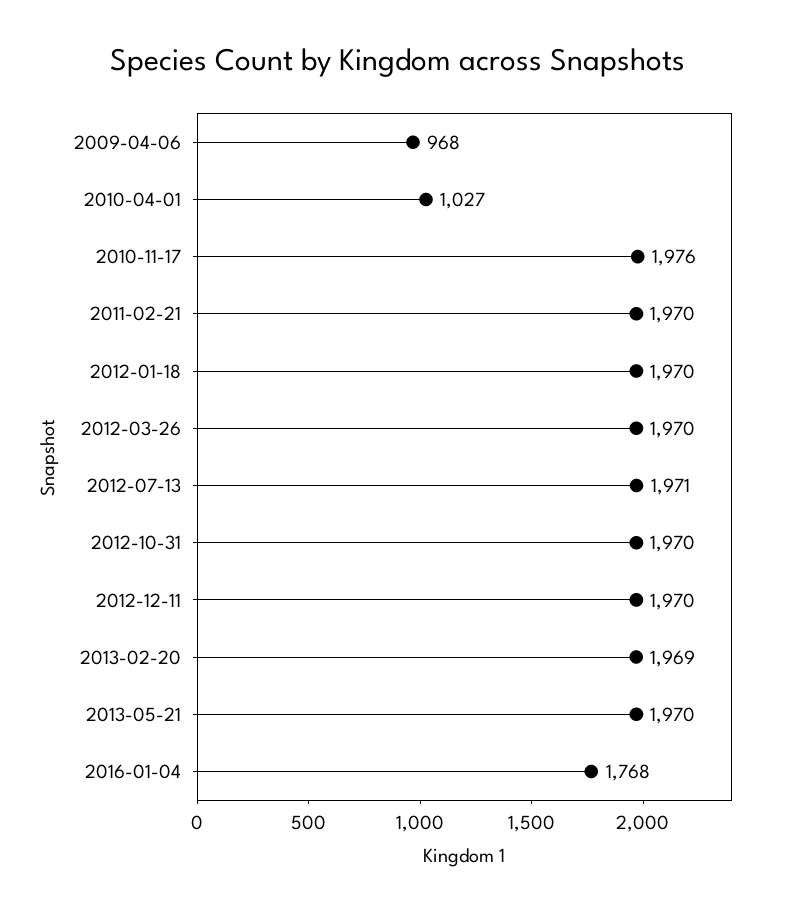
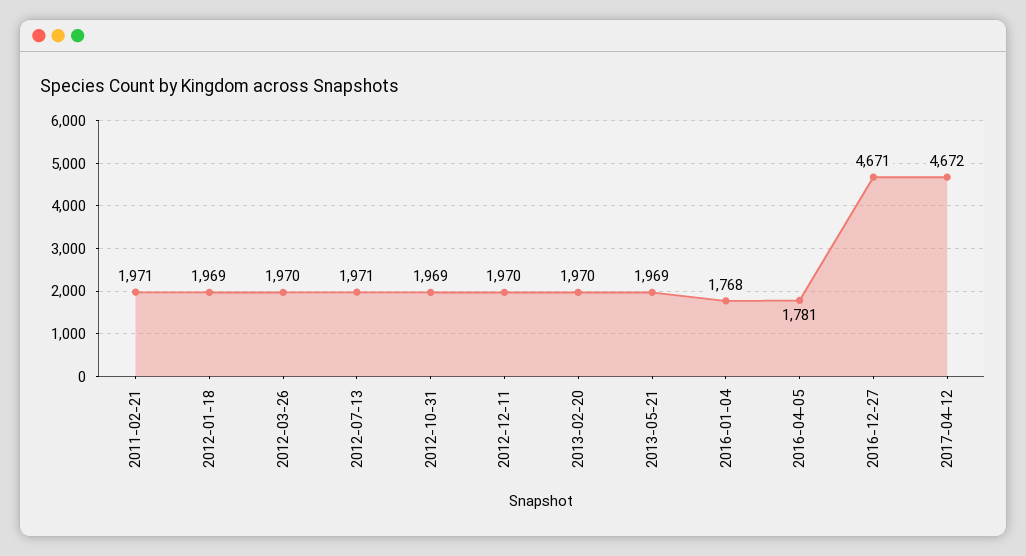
2009-04-06: 968 -> none
2010-04-01: 1027 -> none
2010-11-17: 1976 -> none
2011-02-21: 1970 -> 1971
2012-01-18: 1970 -> 1969
2012-10-31: 1970 -> 1969
2013-02-20: 1969 -> 1970
2013-05-21: 1970 -> 1969
2016-04-05: none -> 1781
2016-12-27: none -> 4671
2017-04-12: none -> 4672

